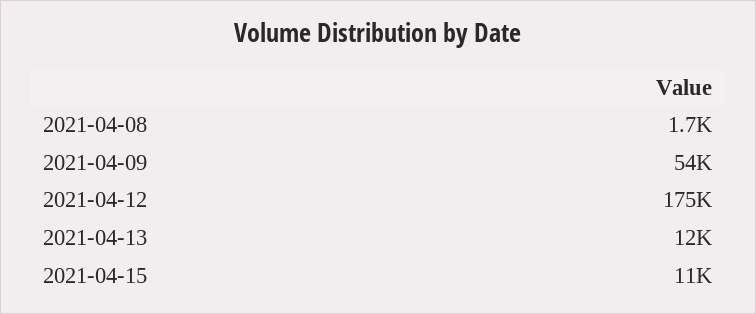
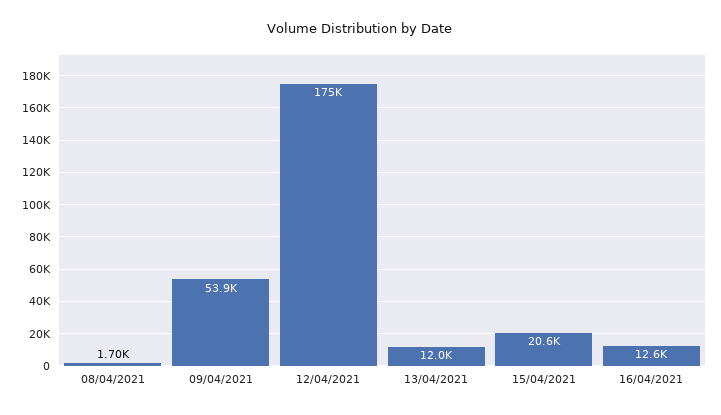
2021-04-15: 11000 -> 20600
16/04/2021: none -> 12600

